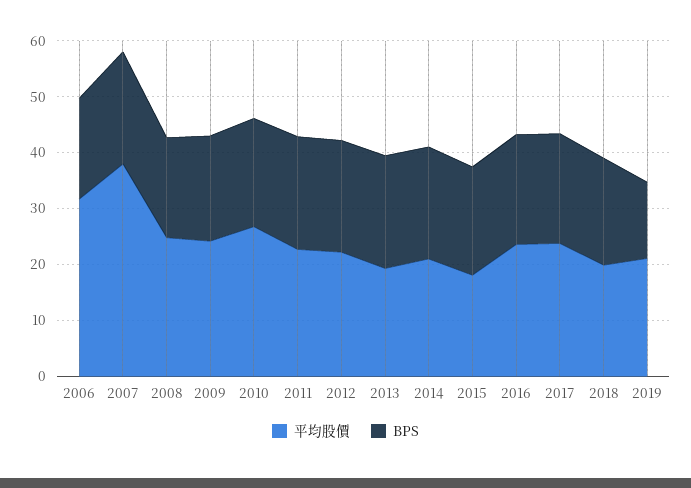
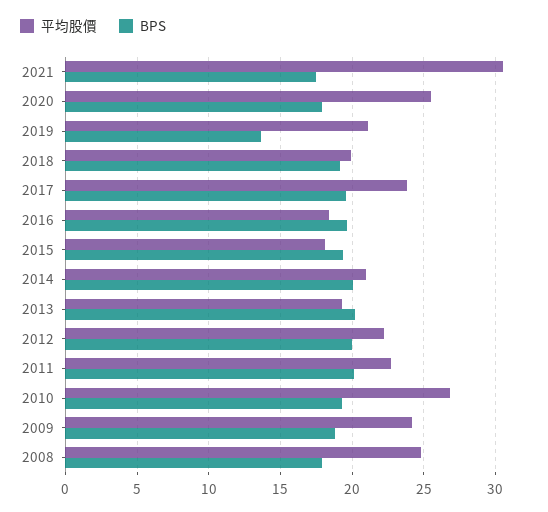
平均股價, 2006: 32 -> none
BPS, 2006: 18 -> none
平均股價, 2007: 38 -> none
BPS, 2007: 20 -> none
平均股價, 2016: 24 -> 18.5
平均股價, 2021: none -> 30.5
BPS, 2021: none -> 17.5
平均股價, 2020: none -> 25.5
BPS, 2020: none -> 18

